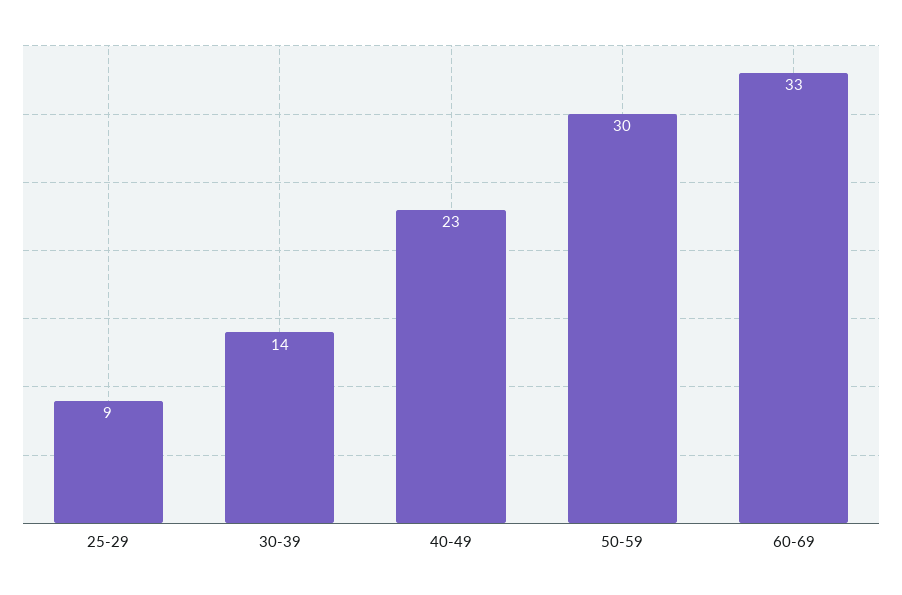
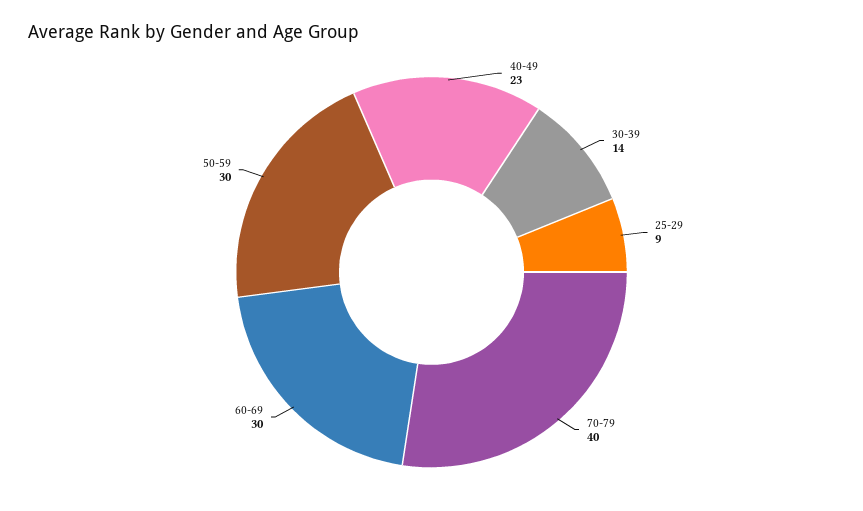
60-69: 33 -> 30
70-79: none -> 40

